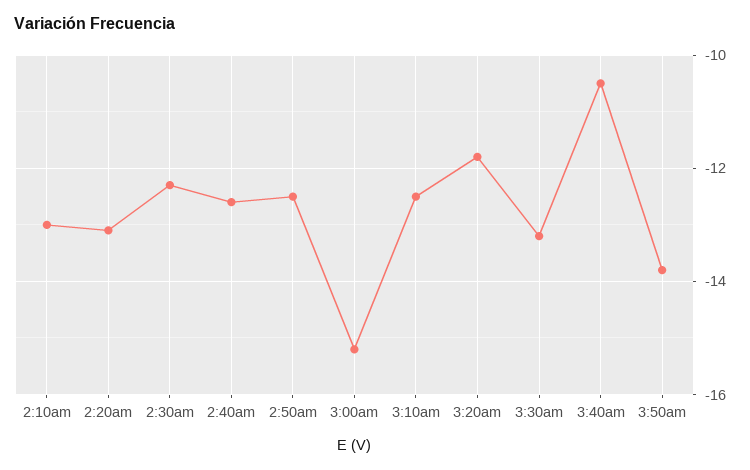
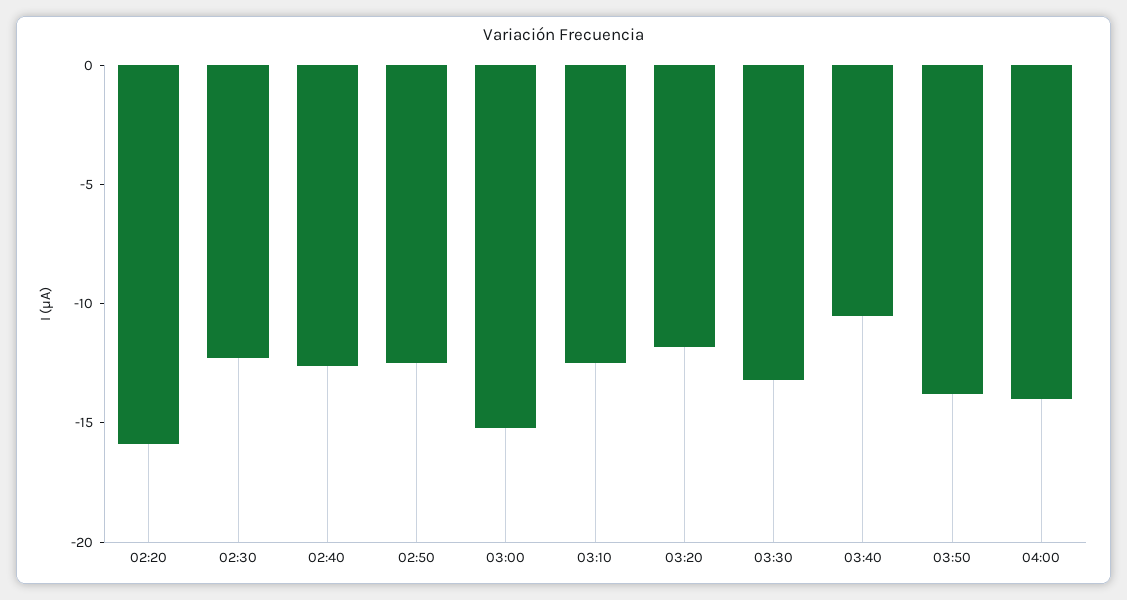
2:10am: -13 -> none
2:20am: -13 -> -16
04:00: none -> -14

